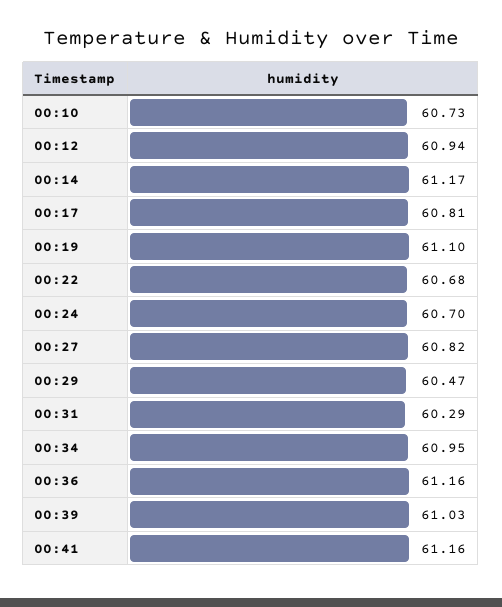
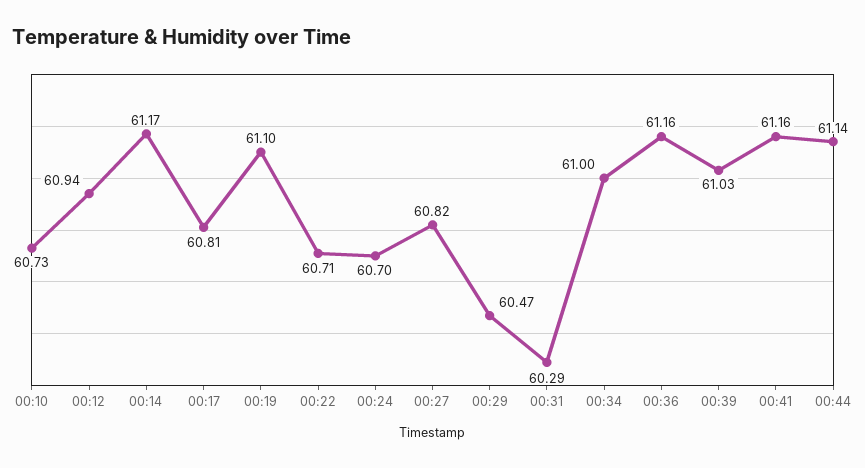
00:22: 60.68 -> 60.71
00:34: 60.95 -> 61
00:44: none -> 61.14

